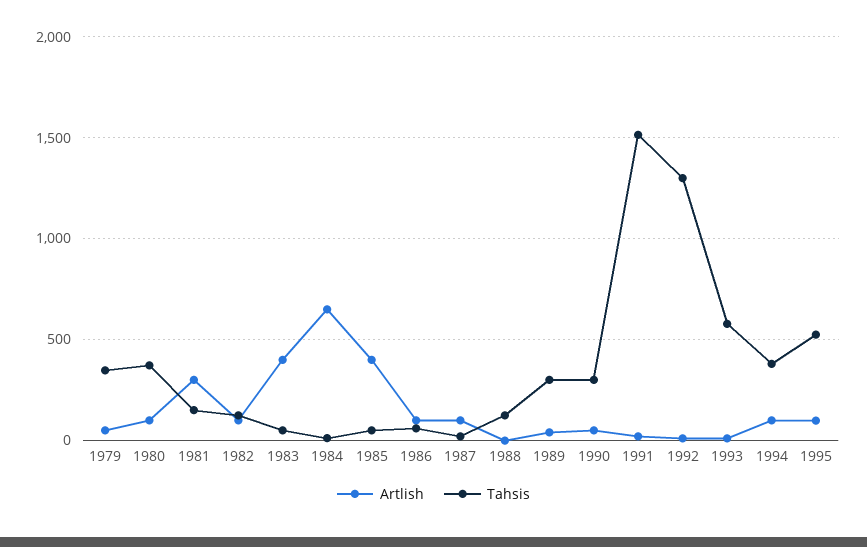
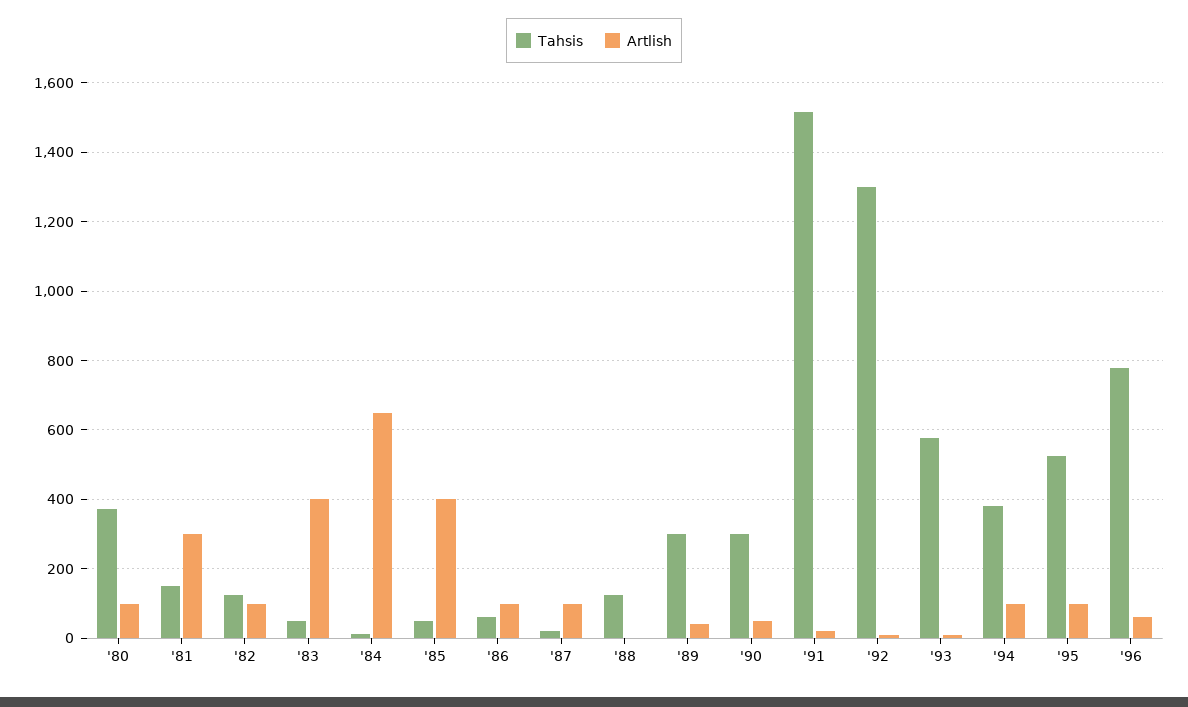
Artlish, 1979: 50 -> none
Tahsis, 1979: 350 -> none
Tahsis, '96: none -> 780
Artlish, '96: none -> 60

